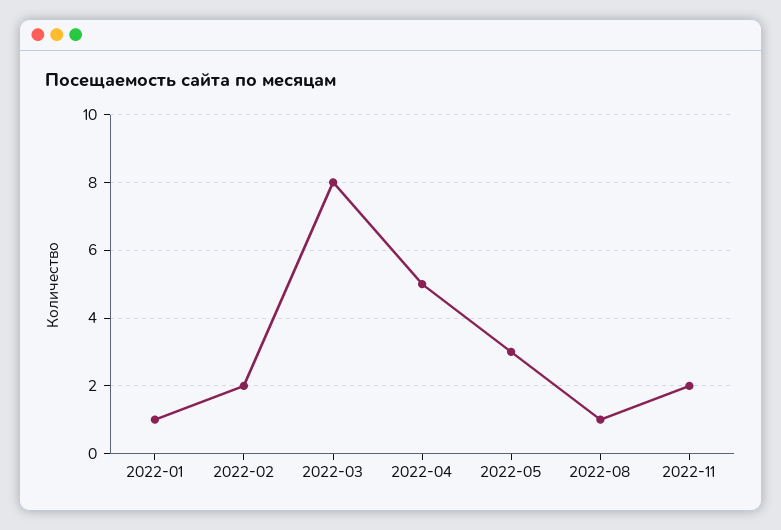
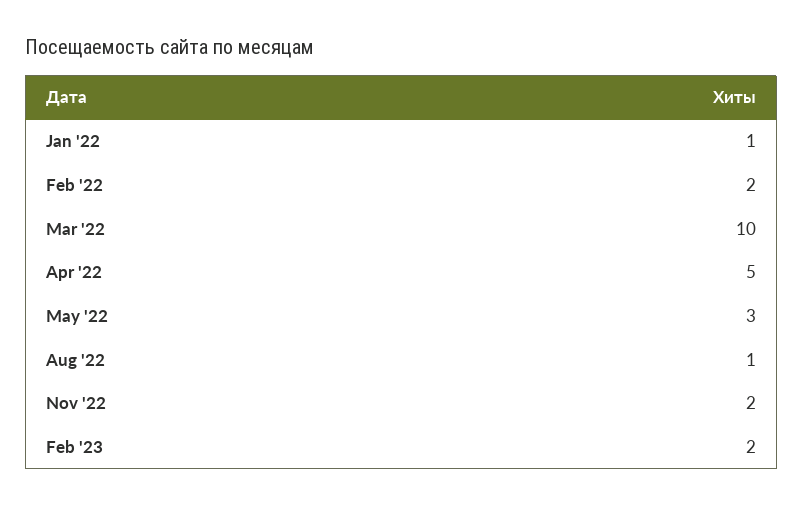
2022-03: 8 -> 10
Feb '23: none -> 2

